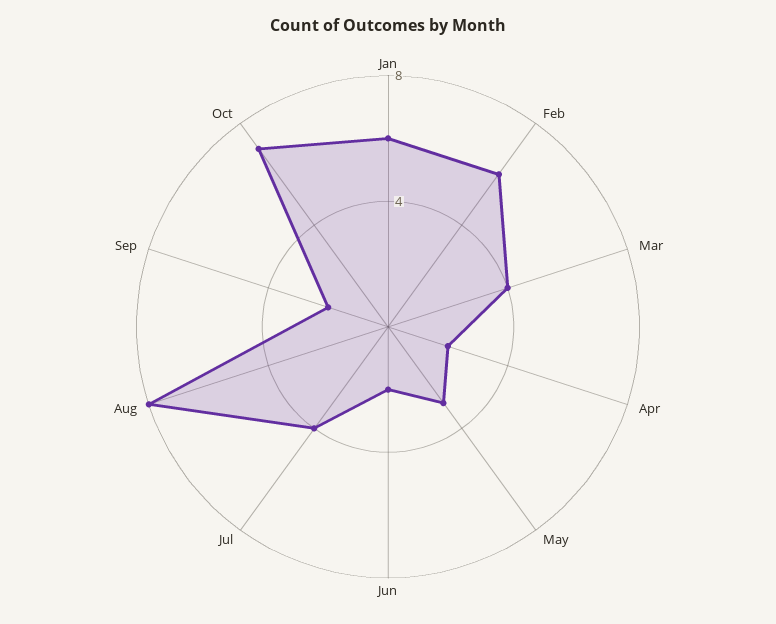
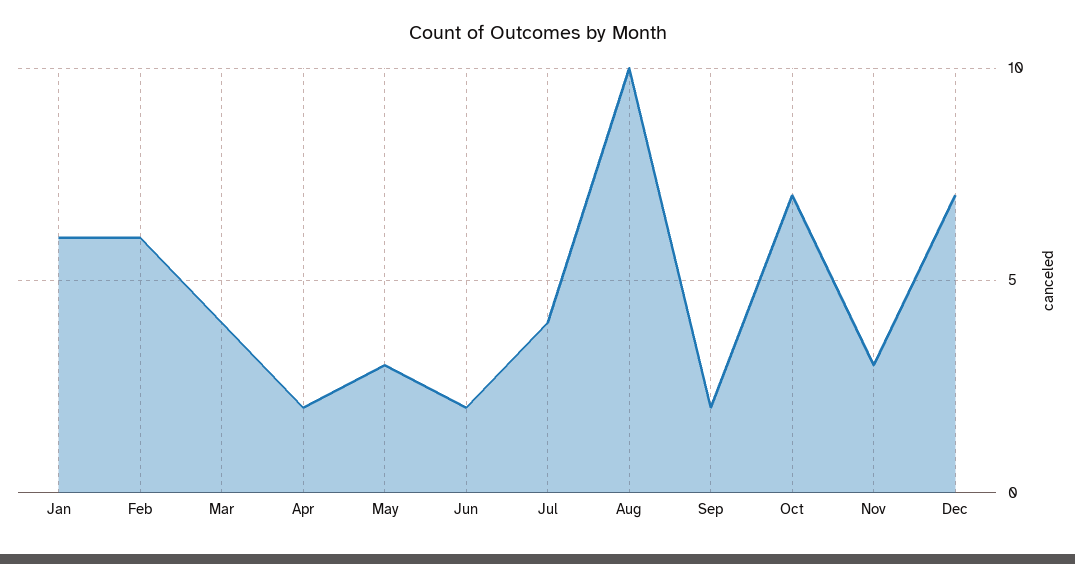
Aug: 8 -> 10
Nov: none -> 3
Dec: none -> 7

